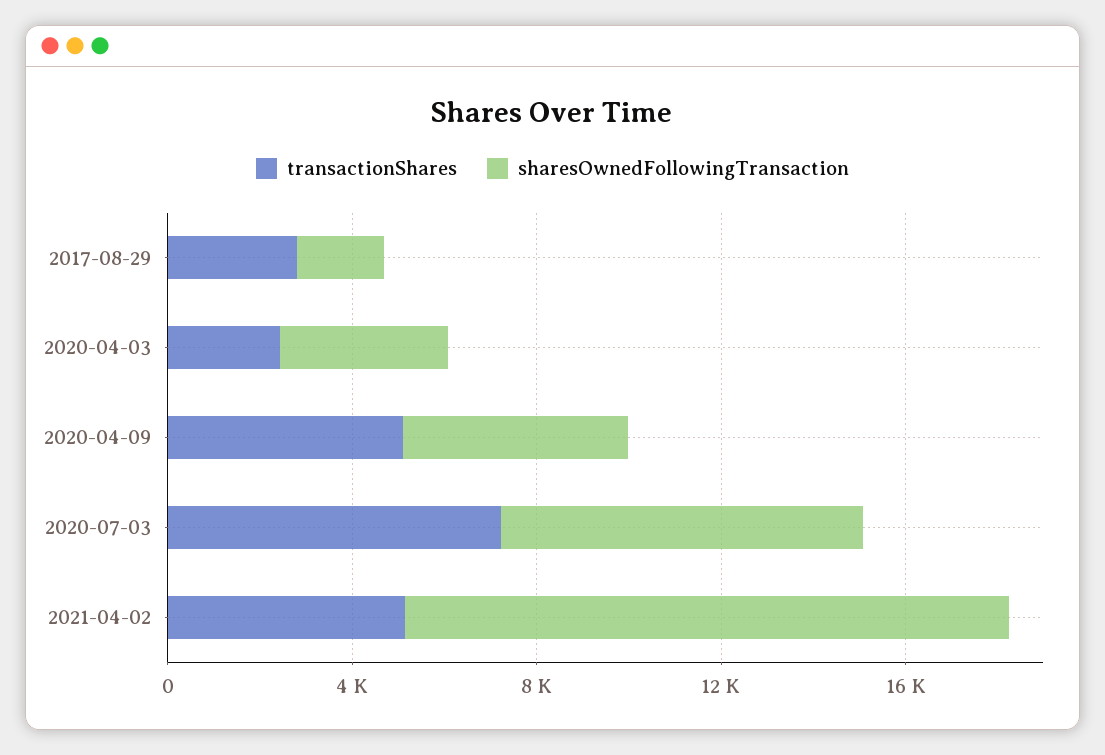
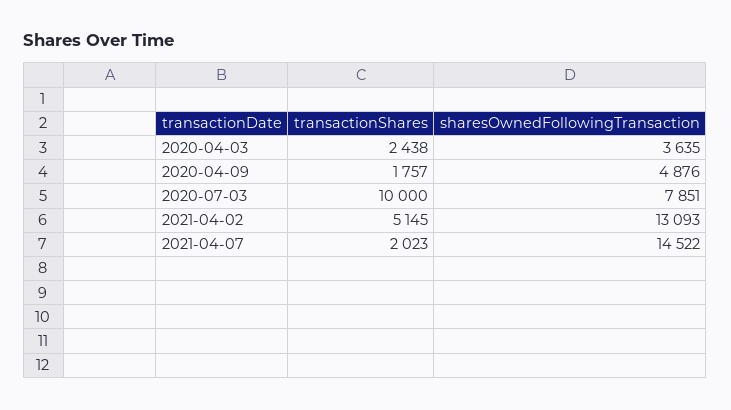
transactionShares, 2017-08-29: 3000 -> none
sharesOwnedFollowingTransaction, 2017-08-29: 2000 -> none
transactionShares, 2020-04-09: 5000 -> 1757
transactionShares, 2020-07-03: 7000 -> 10000
transactionShares, 2021-04-07: none -> 2023
sharesOwnedFollowingTransaction, 2021-04-07: none -> 14522

